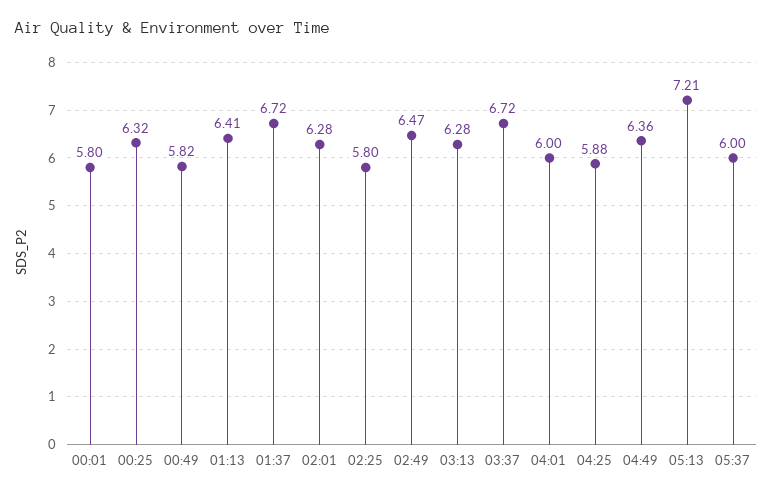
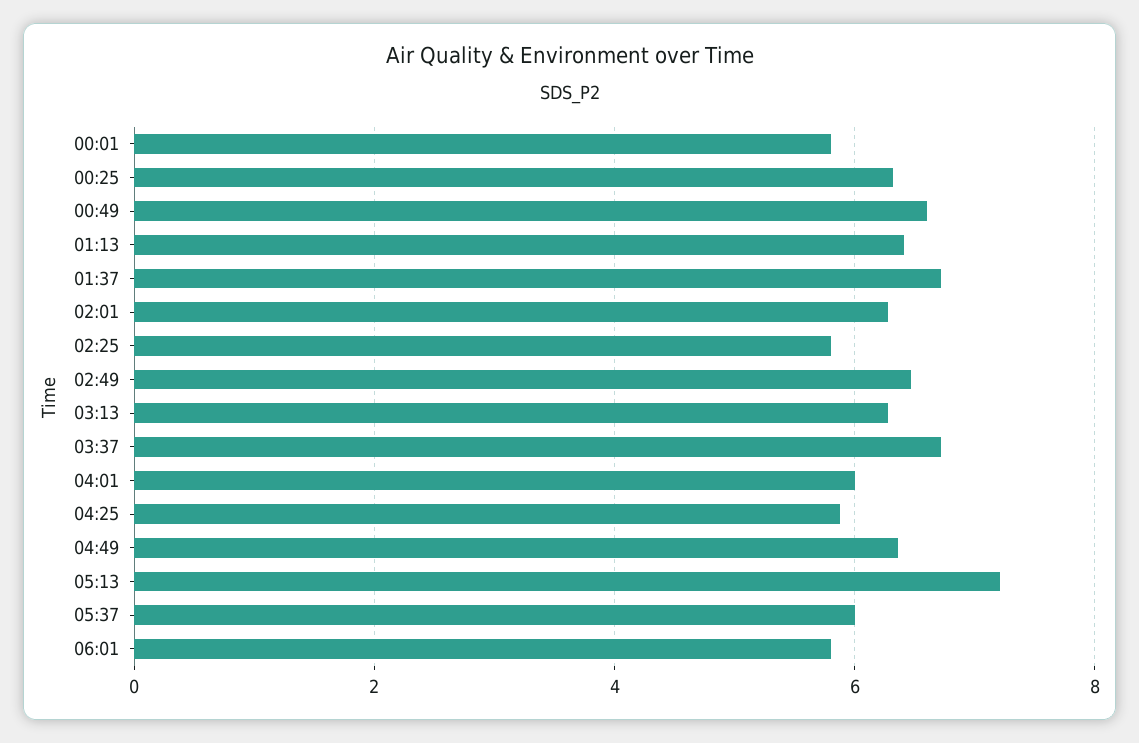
00:49: 5.82 -> 6.6
06:01: none -> 5.8

